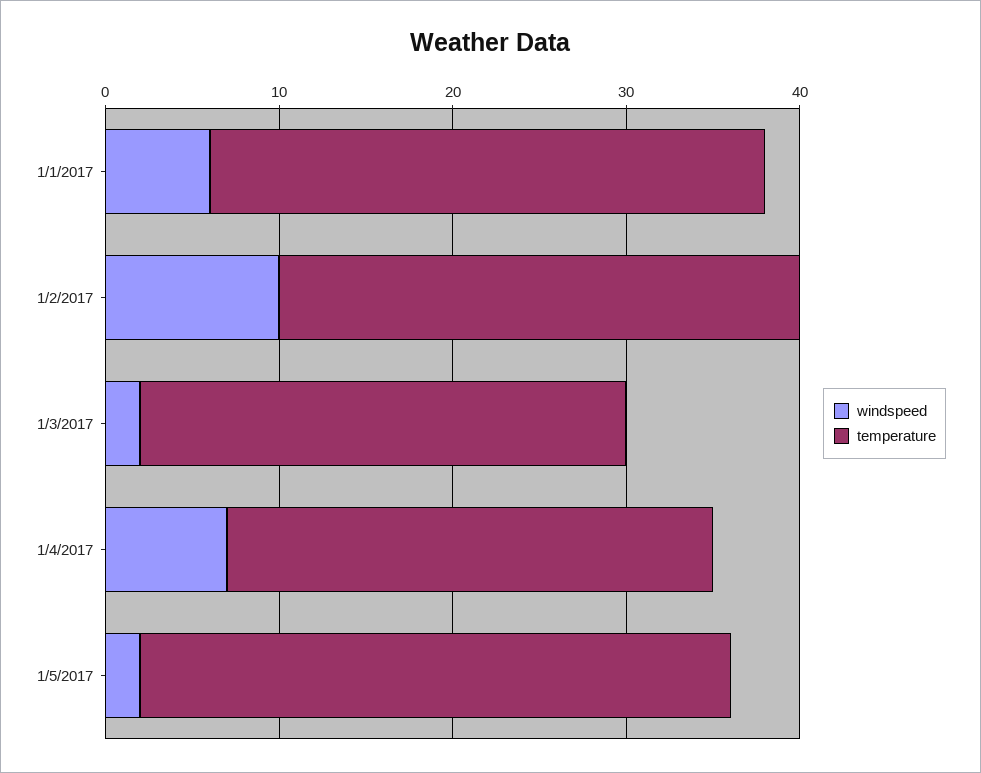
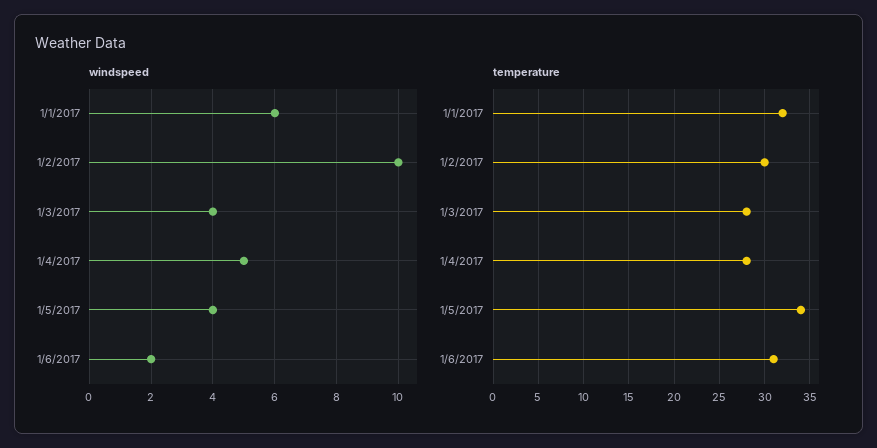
windspeed, 1/3/2017: 2 -> 4
windspeed, 1/4/2017: 7 -> 5
windspeed, 1/5/2017: 2 -> 4
windspeed, 1/6/2017: none -> 2
temperature, 1/6/2017: none -> 31

